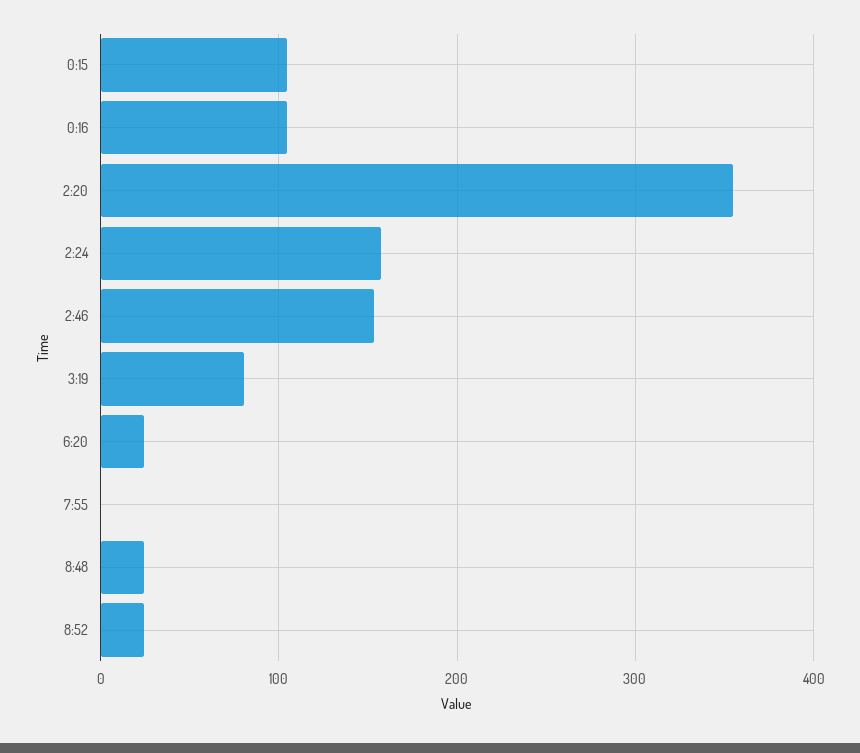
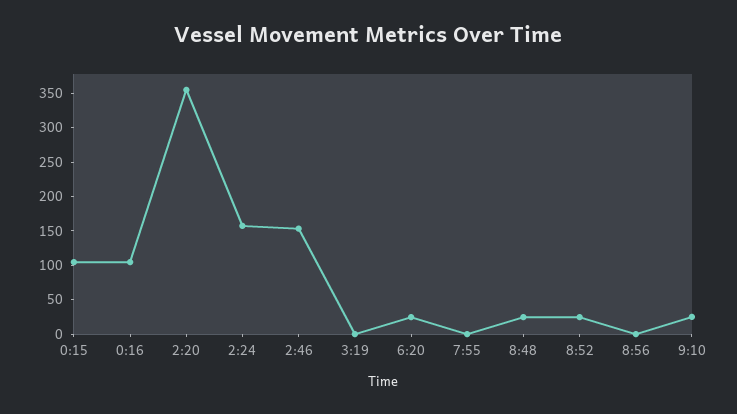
3:19: 80 -> 0
8:56: none -> 0
9:10: none -> 25

